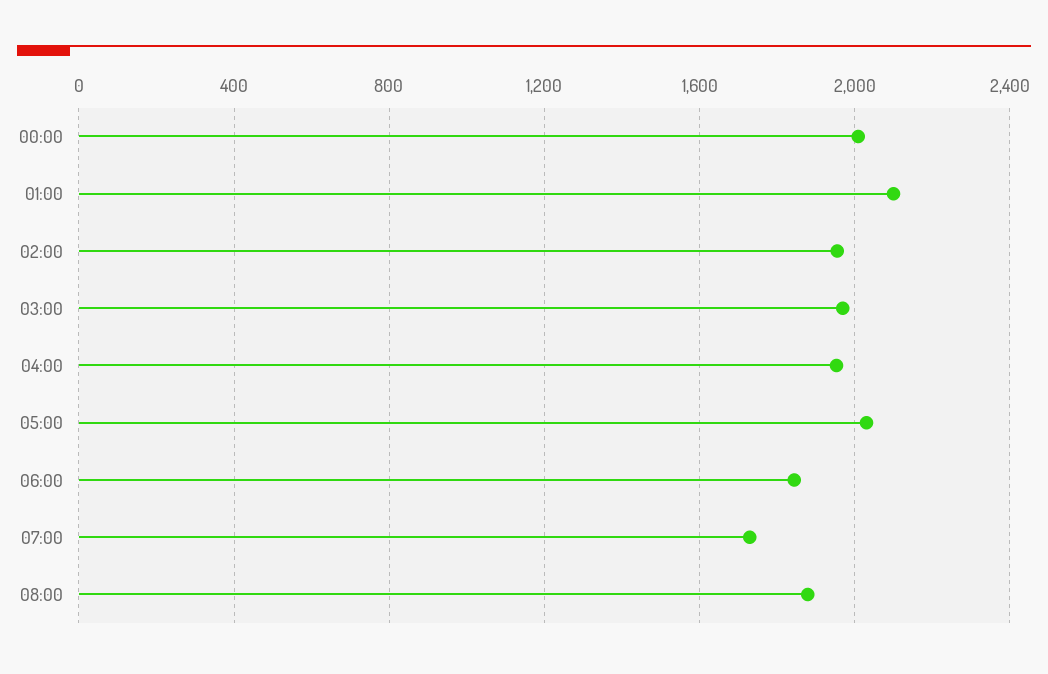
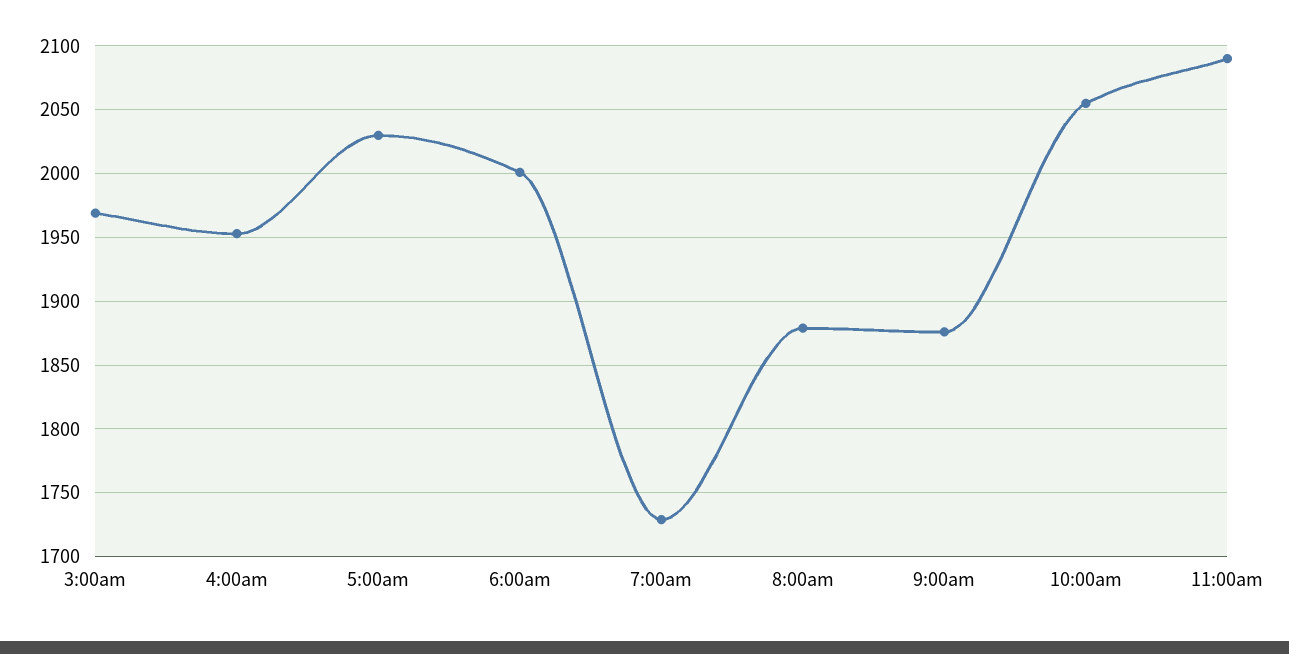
00:00: 2000 -> none
01:00: 2100 -> none
02:00: 1950 -> none
06:00: 1850 -> 2000
9:00am: none -> 1875
10:00am: none -> 2055
11:00am: none -> 2090

